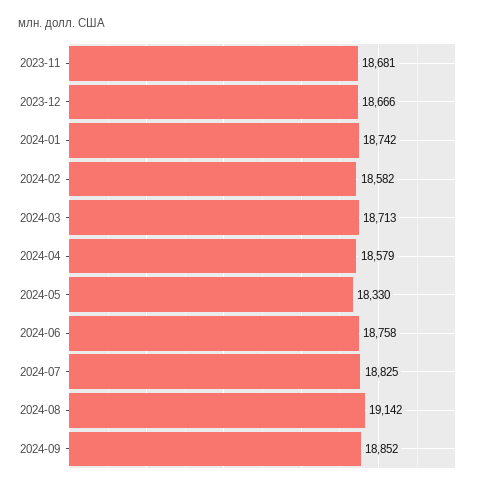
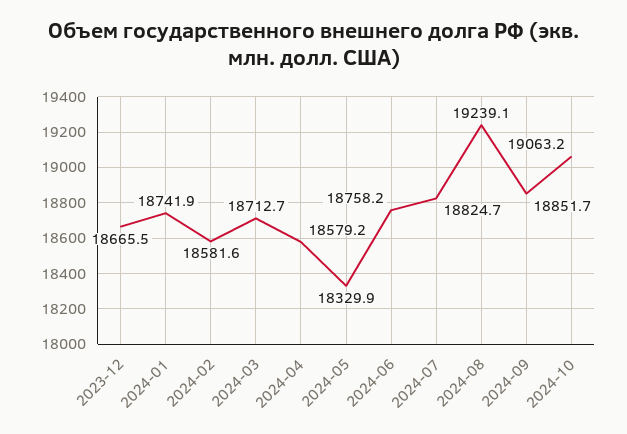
2023-11: 18681 -> none
2024-08: 19142 -> 19239.1
2024-10: none -> 19063.2

